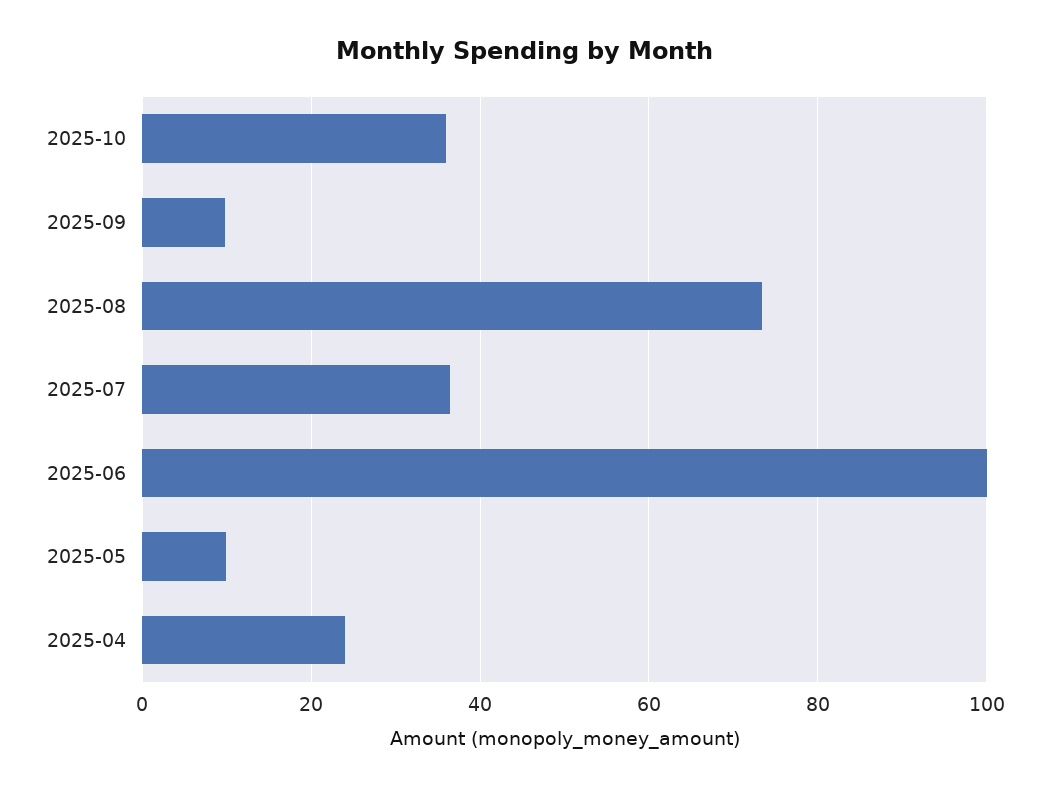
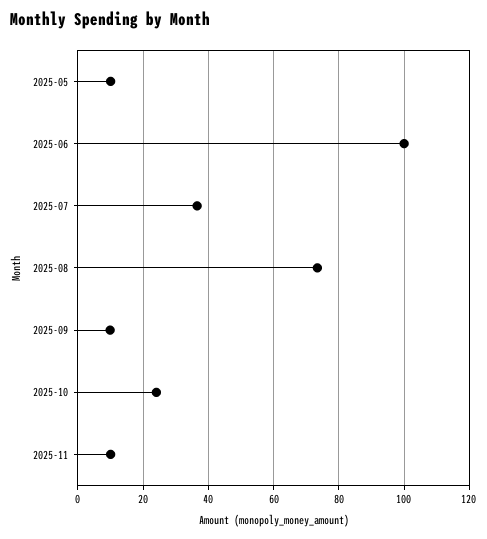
2025-10: 36 -> 24
2025-04: 24 -> none
2025-11: none -> 10

